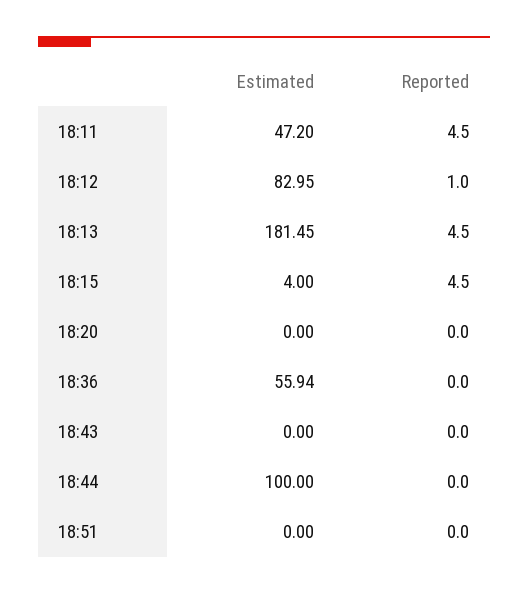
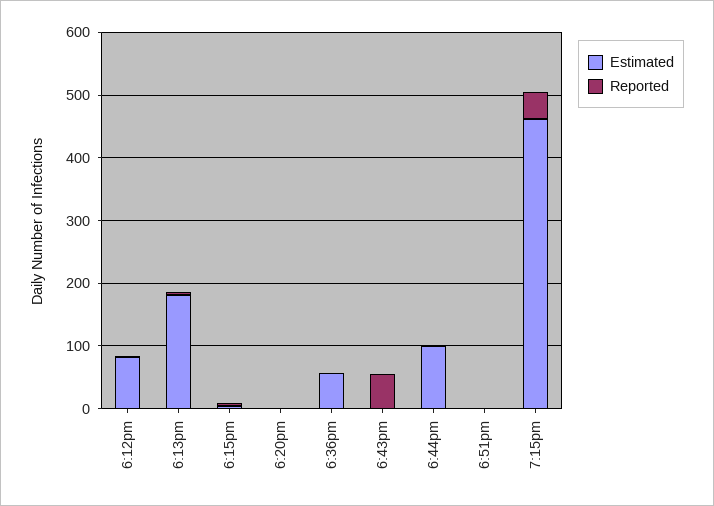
Estimated, 18:11: 47.2 -> none
Reported, 18:11: 4.5 -> none
Reported, 18:43: 0 -> 60
Estimated, 7:15pm: none -> 460
Reported, 7:15pm: none -> 40

